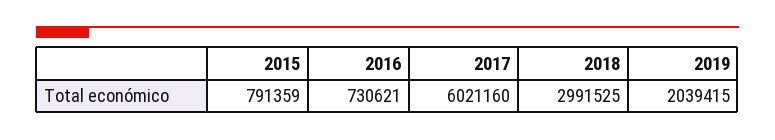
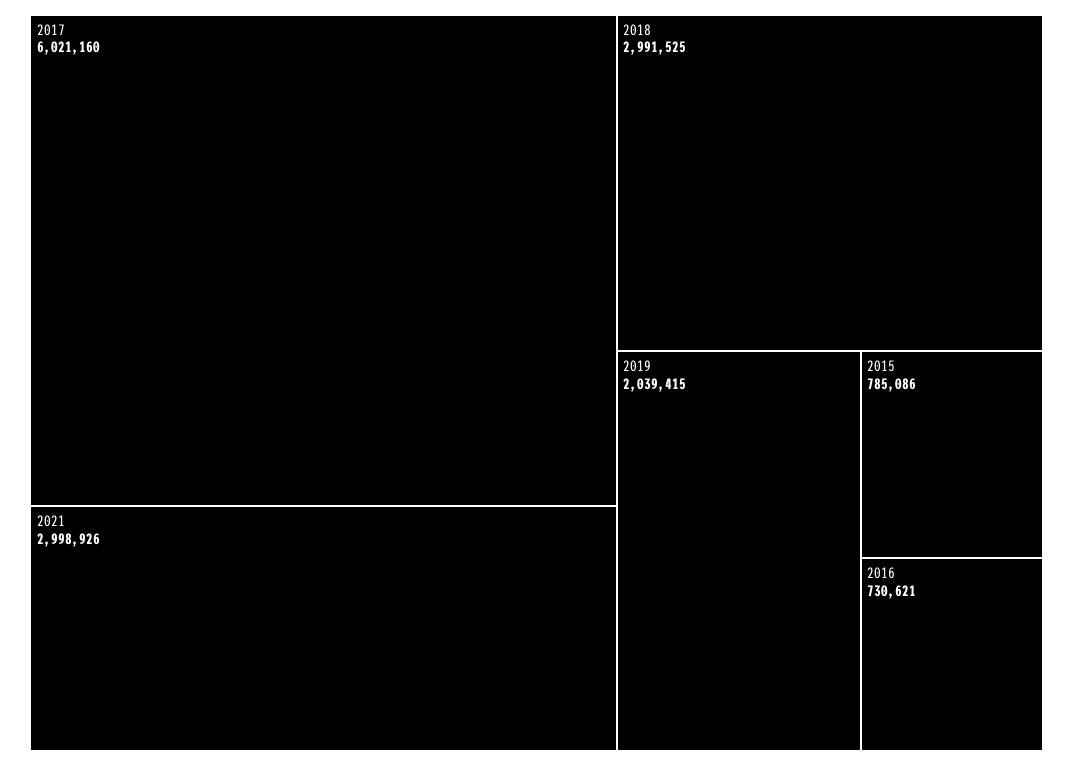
2015: 791359 -> 785086
2021: none -> 2998926

